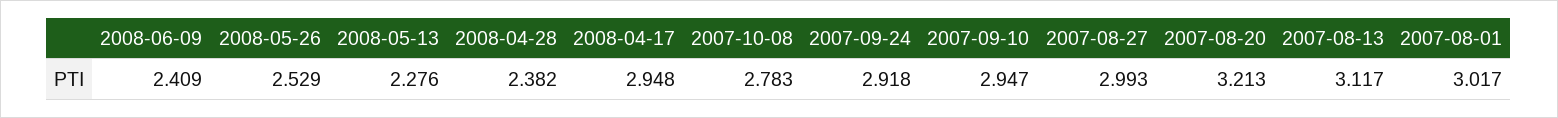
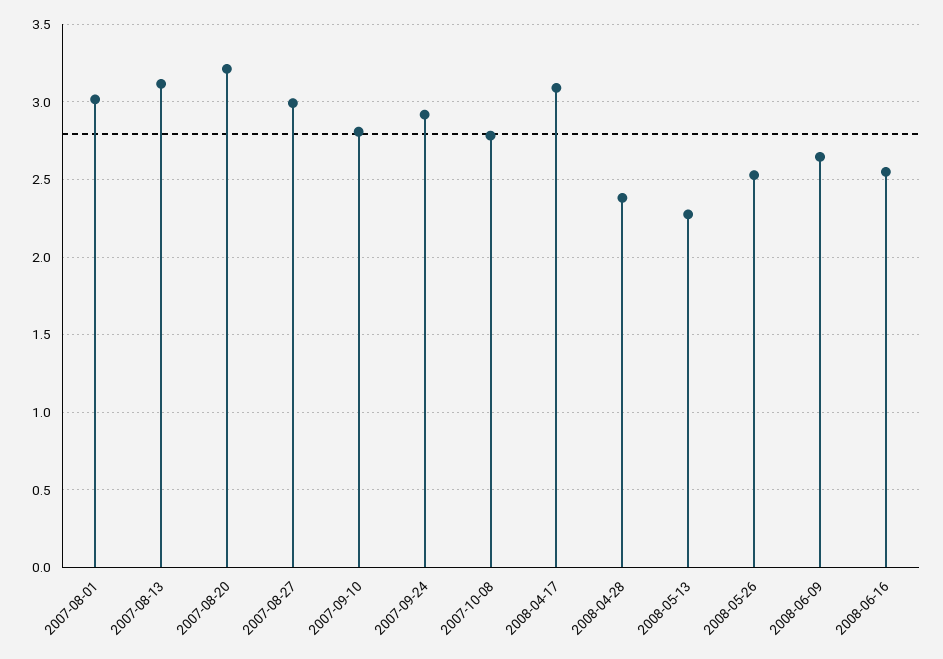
2008-06-09: 2.409 -> 2.65
2008-04-17: 2.948 -> 3.1
2007-09-10: 2.947 -> 2.8
2008-06-16: none -> 2.55

